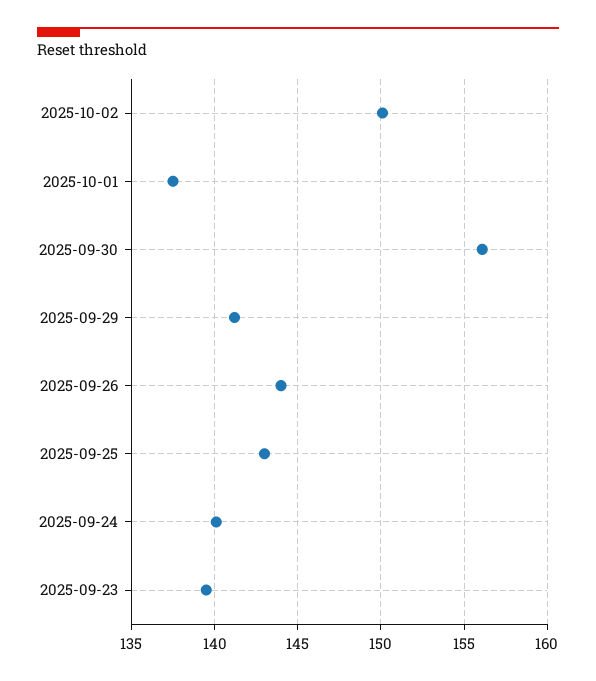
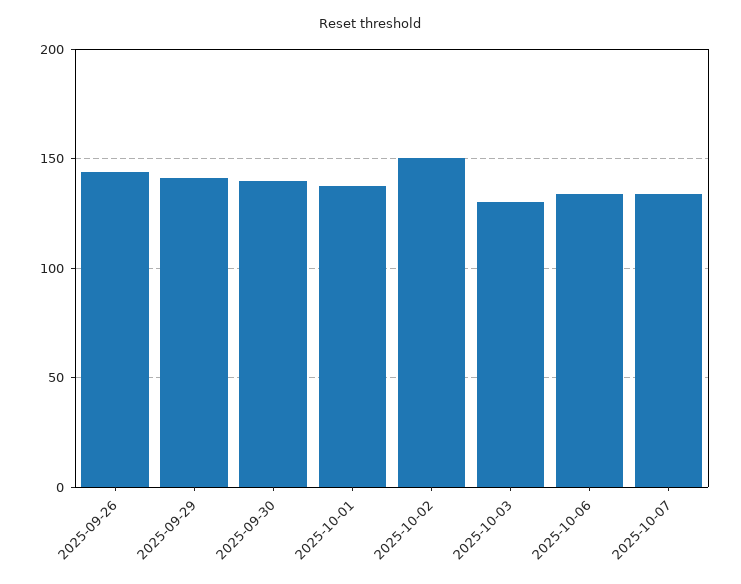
2025-09-30: 156 -> 140
2025-09-25: 143 -> none
2025-09-24: 140 -> none
2025-09-23: 139.5 -> none
2025-10-03: none -> 130
2025-10-06: none -> 135
2025-10-07: none -> 135

